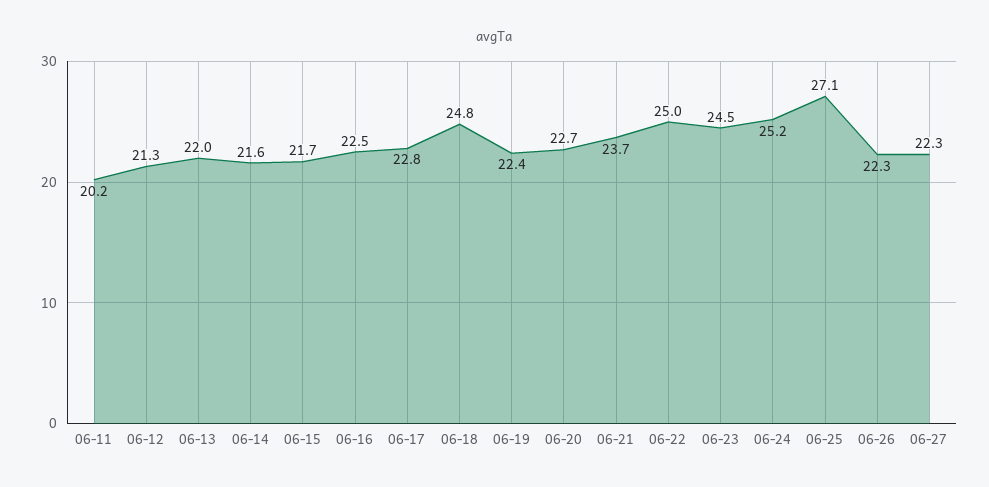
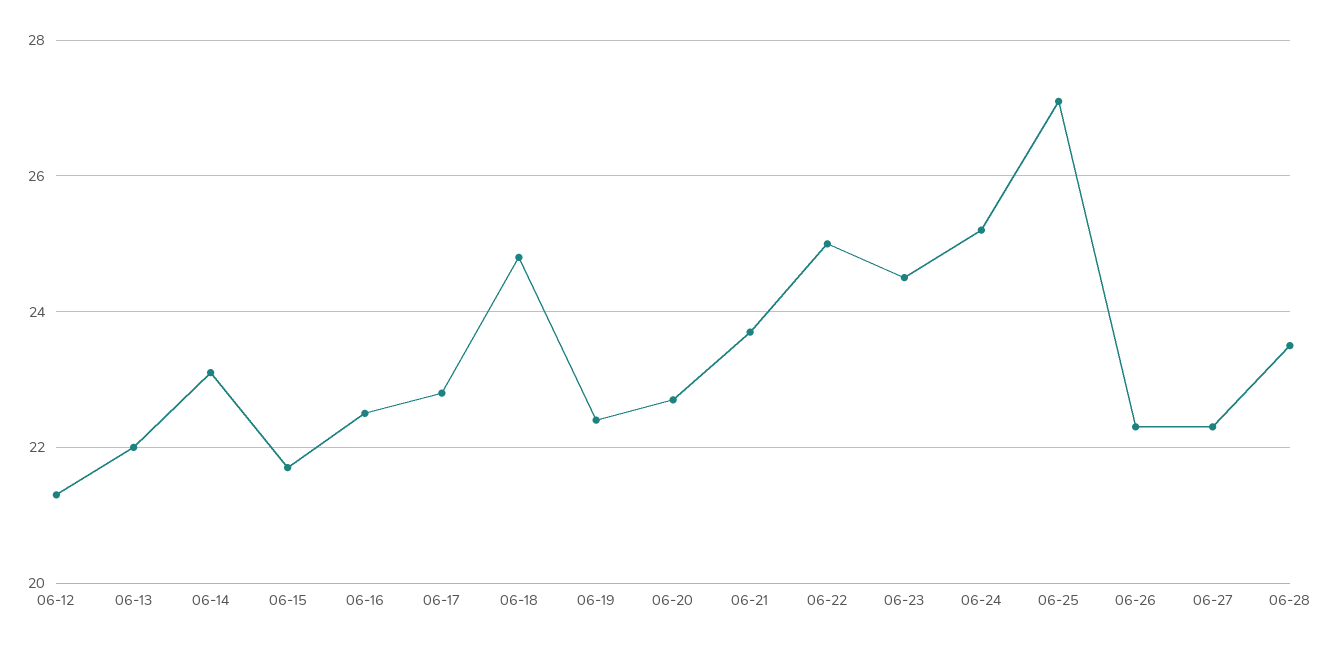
06-11: 20.2 -> none
06-14: 21.6 -> 23
06-28: none -> 23.5

